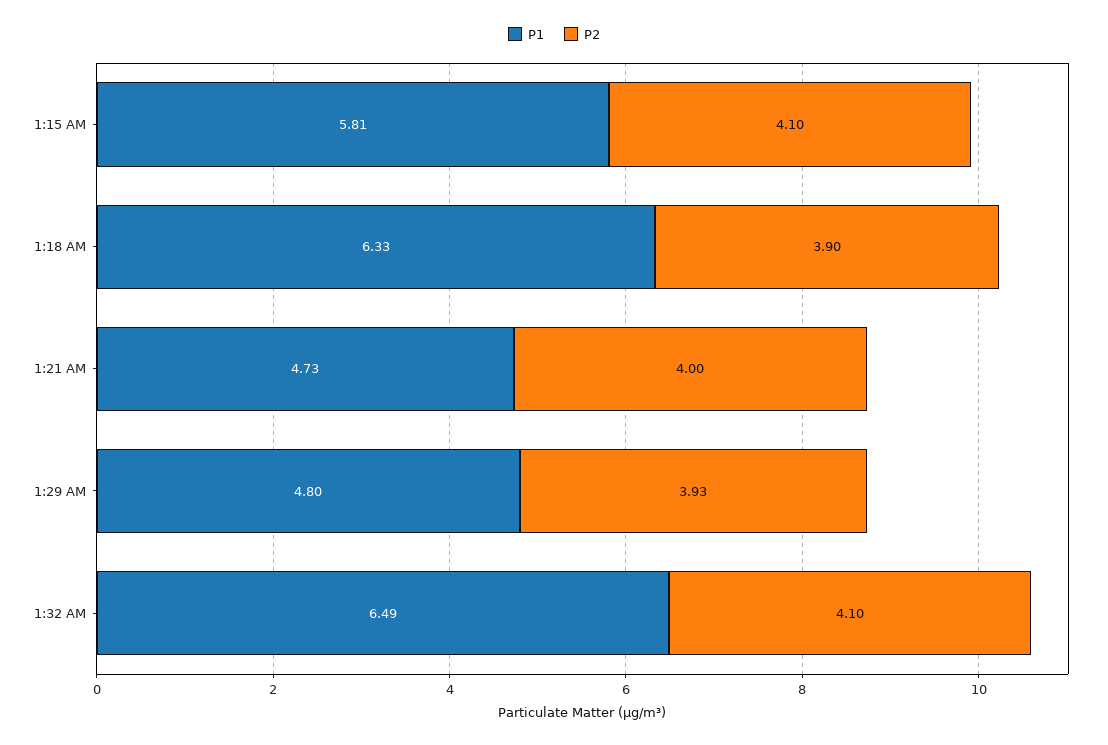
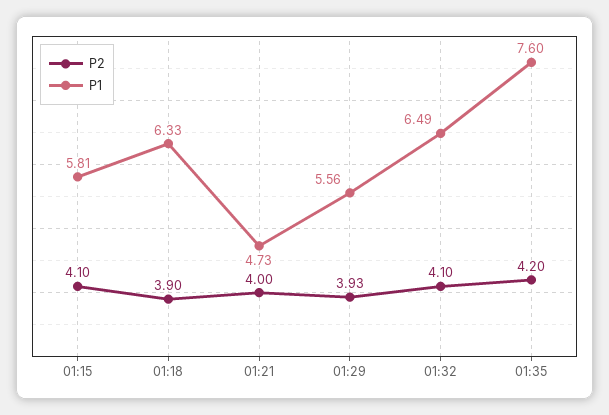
P1, 1:29 AM: 4.8 -> 5.56
P2, 01:35: none -> 4.2
P1, 01:35: none -> 7.6

